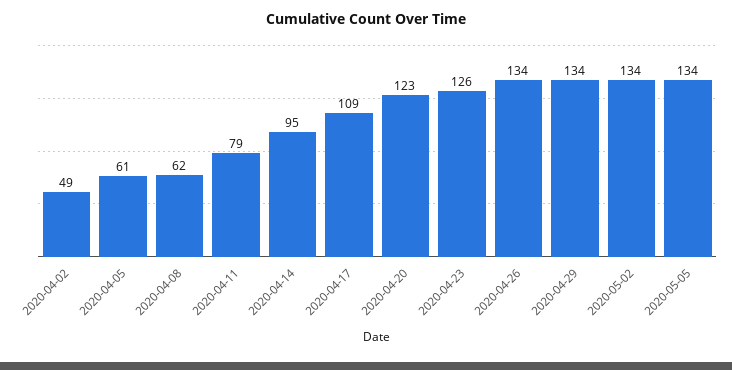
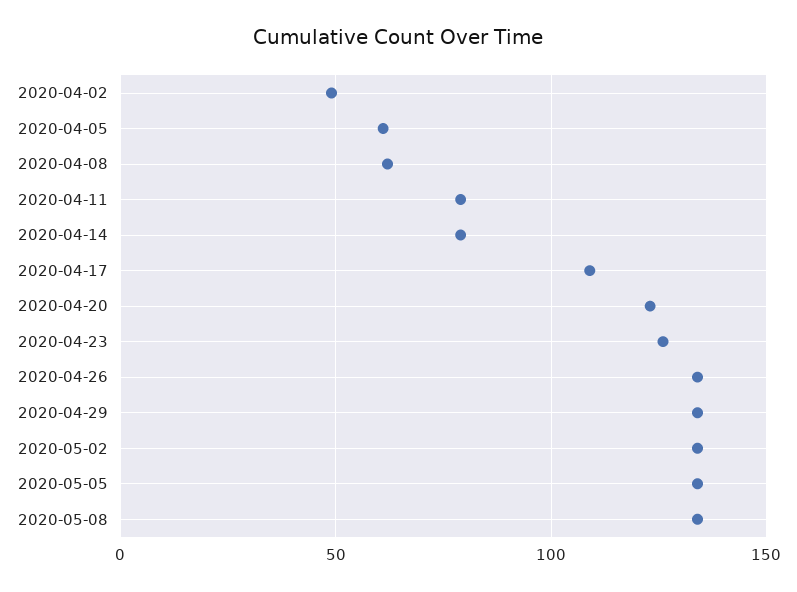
2020-04-14: 95 -> 80
2020-05-08: none -> 135

